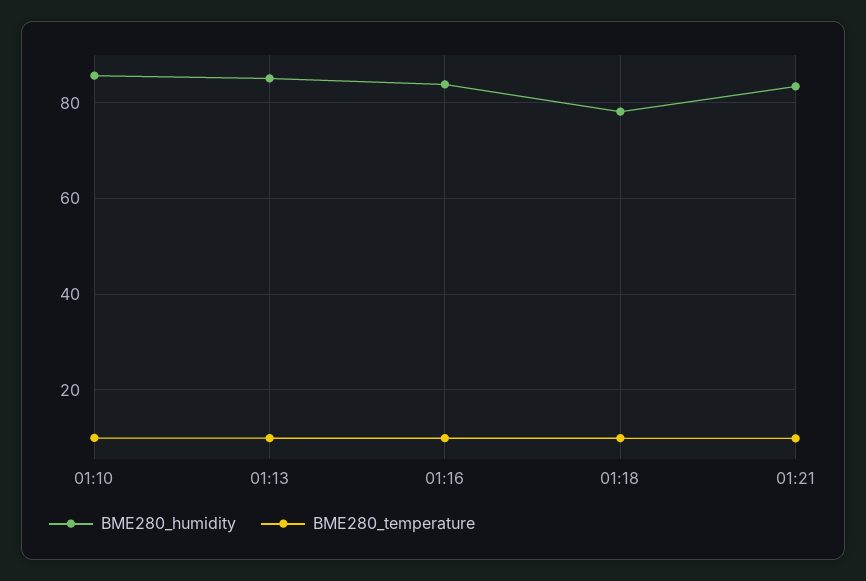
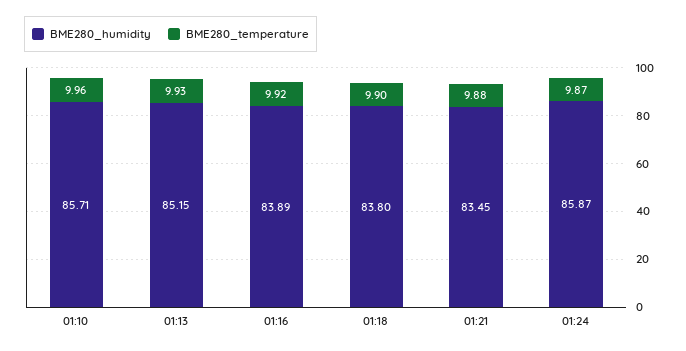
BME280_humidity, 01:18: 78 -> 83.8
BME280_humidity, 01:24: none -> 85.87
BME280_temperature, 01:24: none -> 9.87

